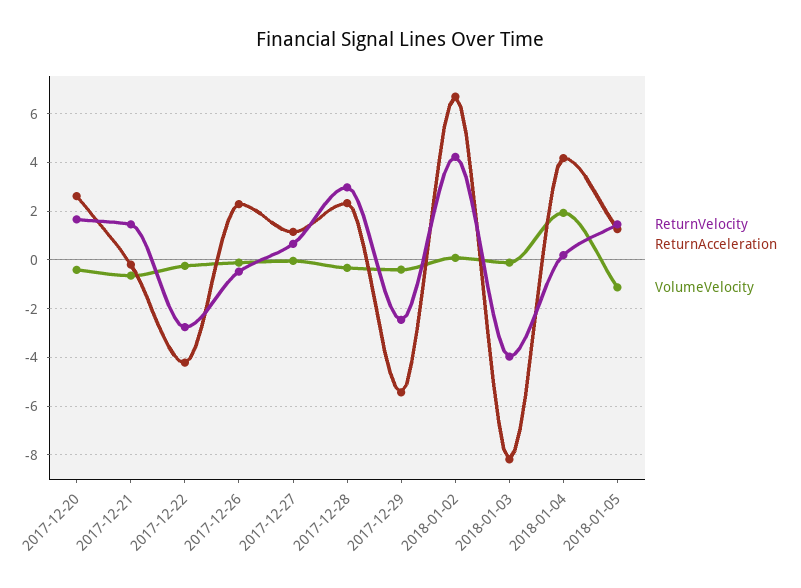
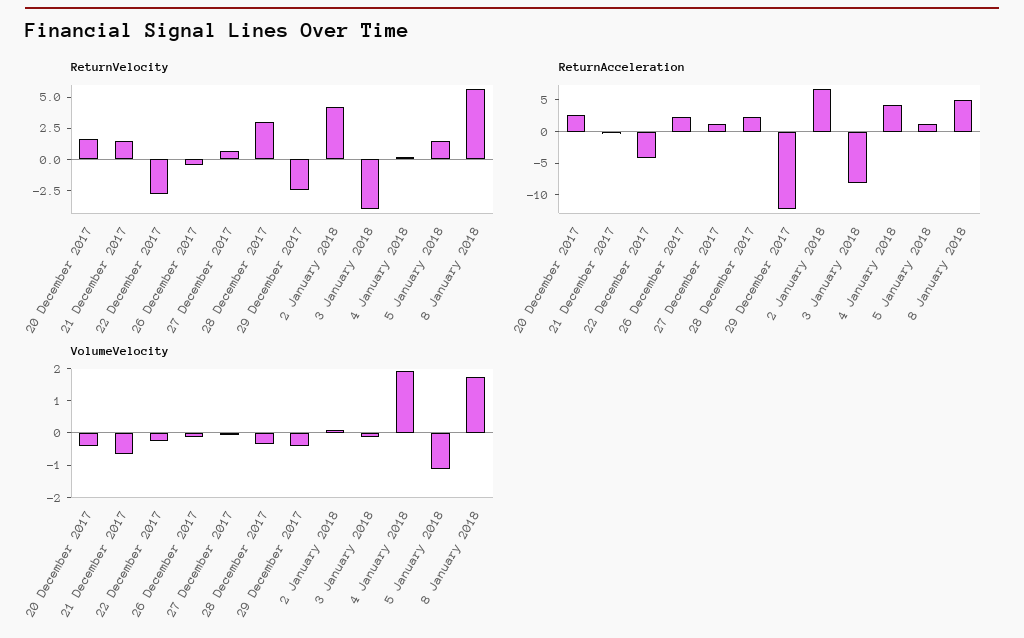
ReturnAcceleration, 2017-12-29: -5.5 -> -12.5
ReturnVelocity, 8 January 2018: none -> 5
ReturnAcceleration, 8 January 2018: none -> 5
VolumeVelocity, 8 January 2018: none -> 1.75

